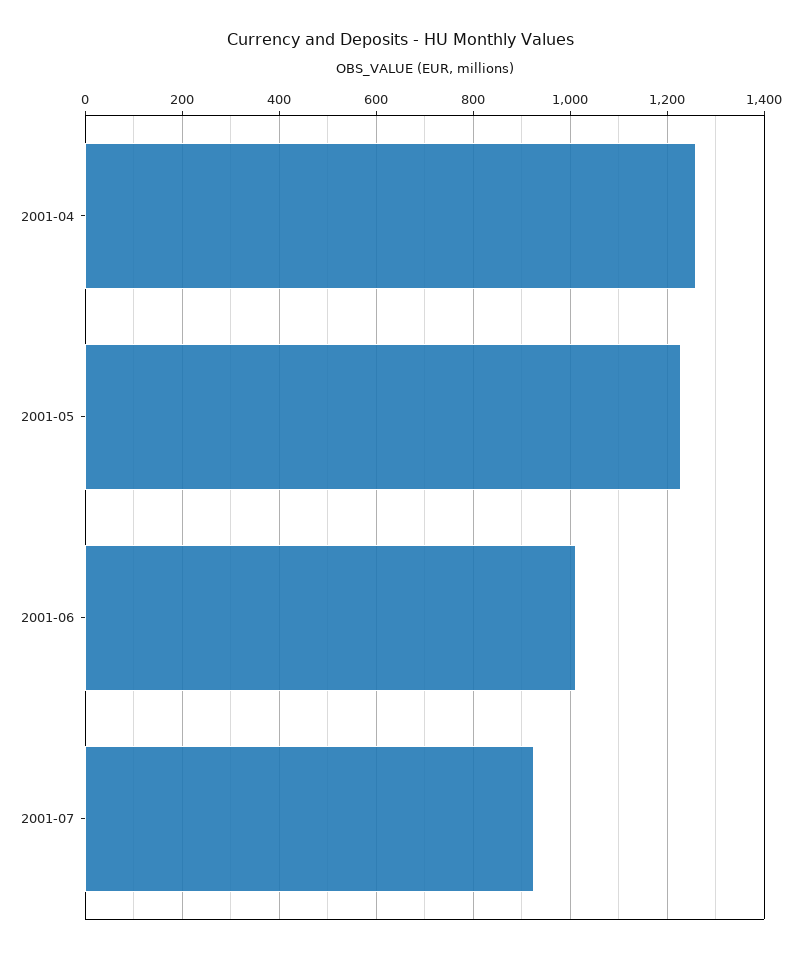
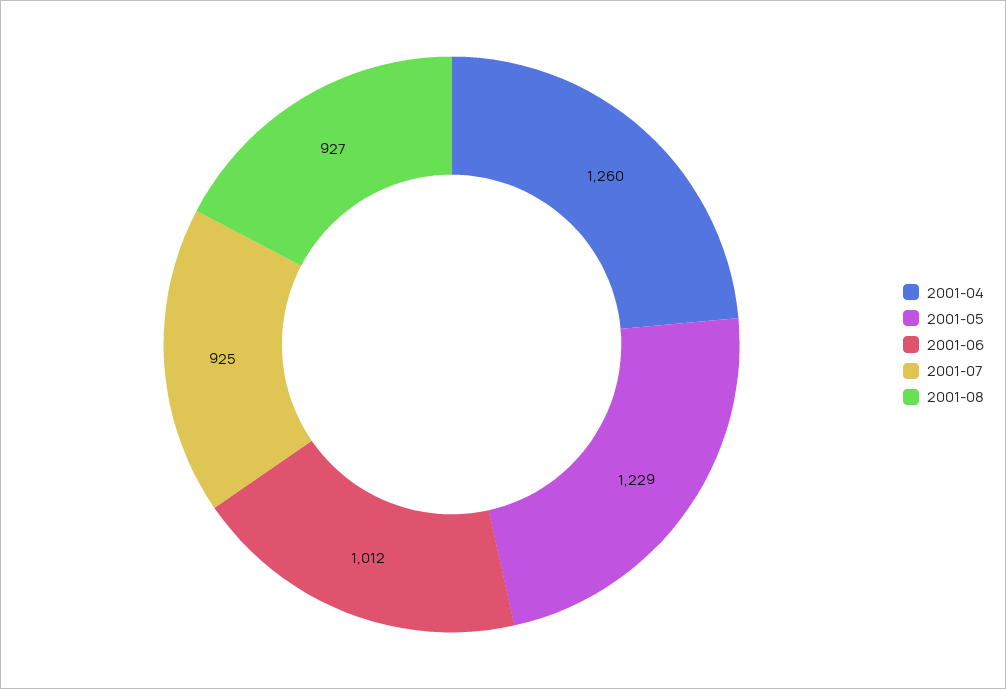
2001-08: none -> 927

